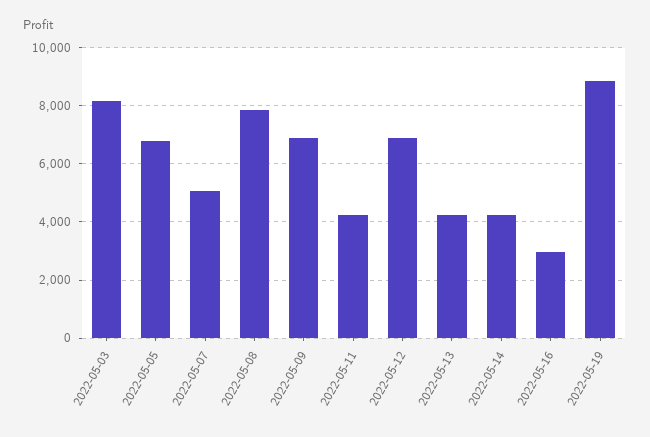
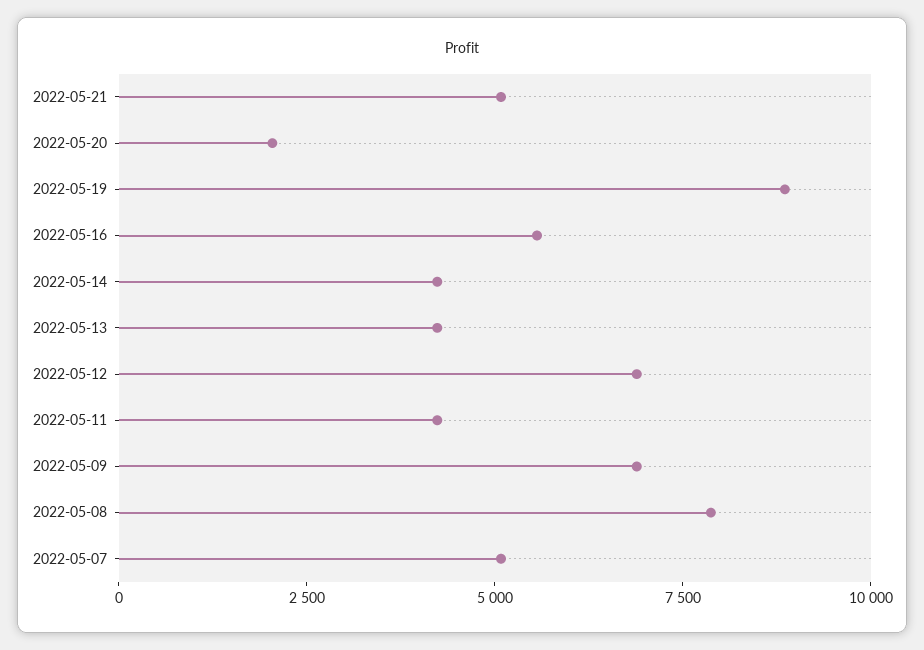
2022-05-03: 8250 -> none
2022-05-05: 6750 -> none
2022-05-16: 3000 -> 5500
2022-05-21: none -> 5000
2022-05-20: none -> 2000

